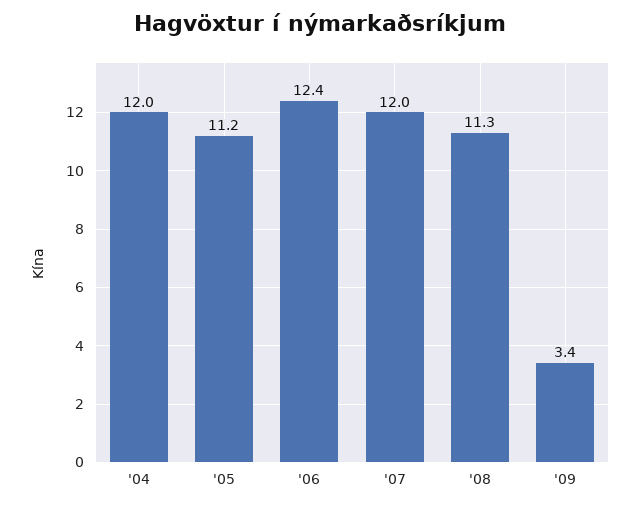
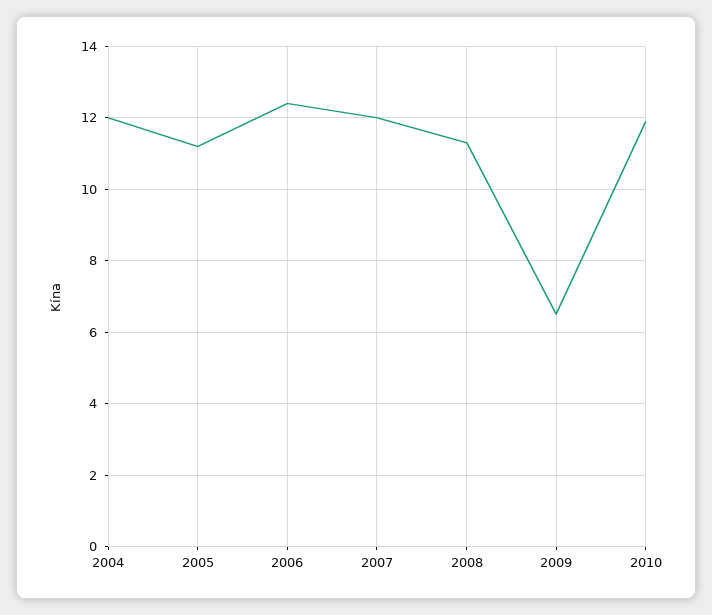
'09: 3.4 -> 6.5
2010: none -> 12

